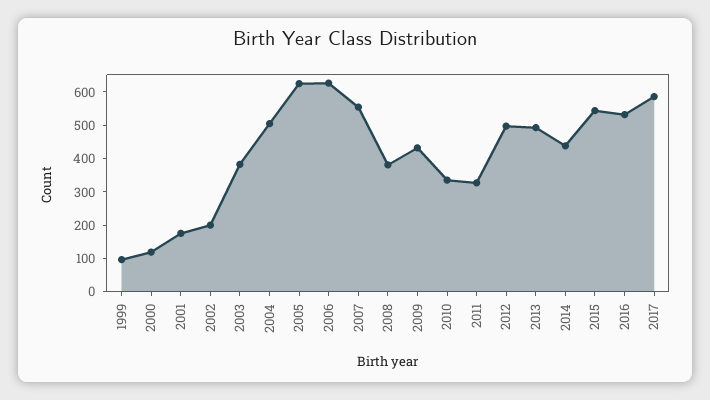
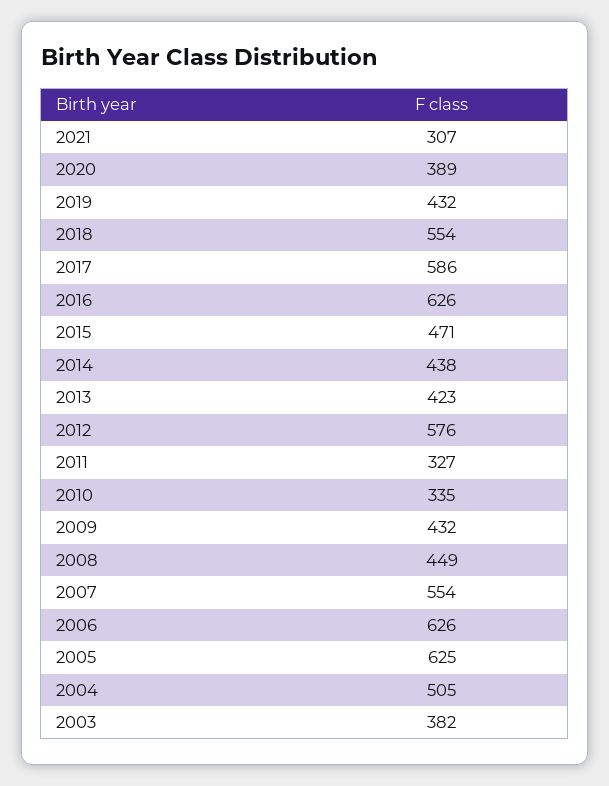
1999: 100 -> none
2000: 125 -> none
2001: 175 -> none
2002: 200 -> none
2008: 375 -> 449
2012: 500 -> 576
2013: 500 -> 423
2015: 550 -> 471
2016: 525 -> 626
2021: none -> 307
2020: none -> 389
2019: none -> 432
2018: none -> 554

